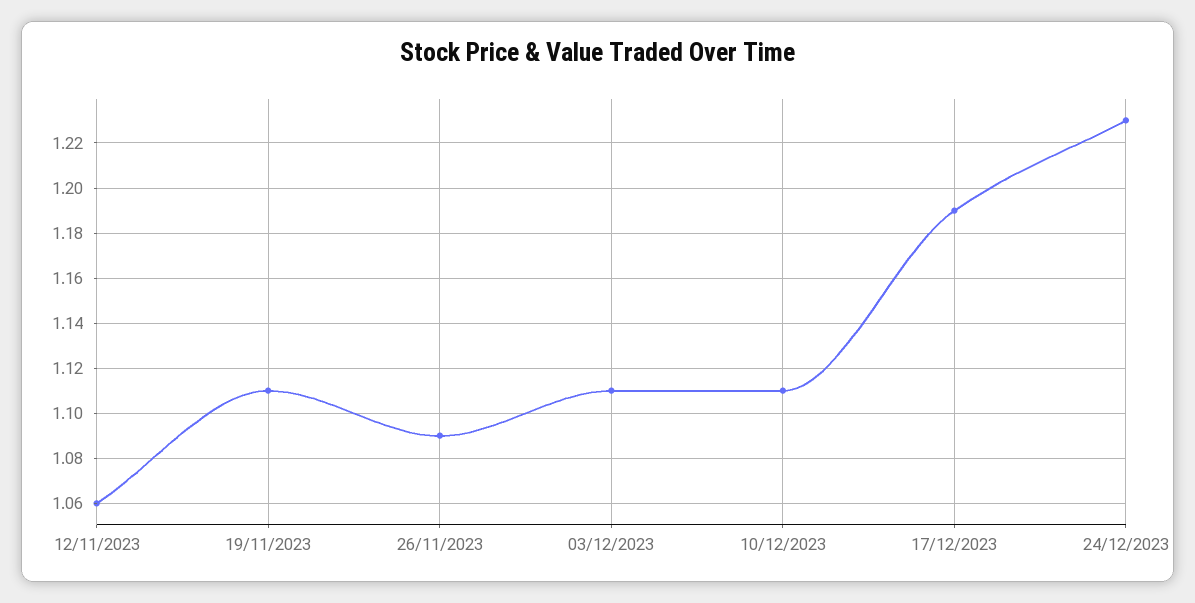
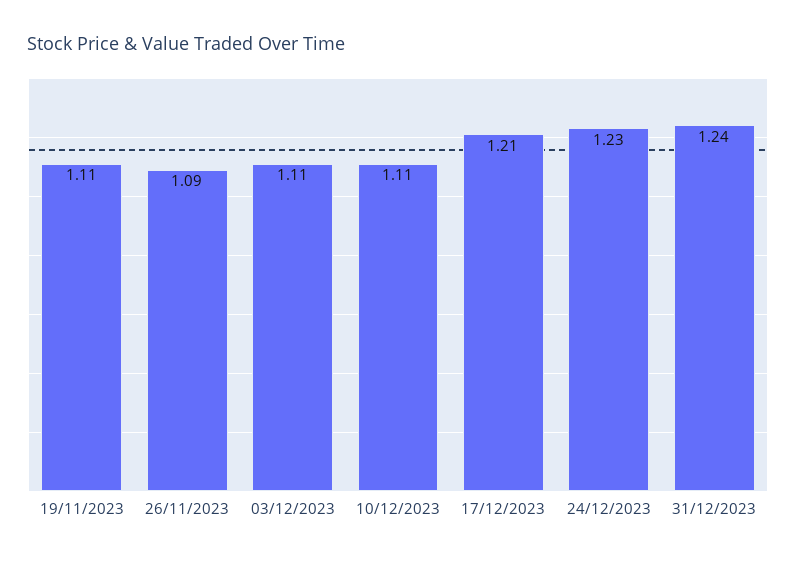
12/11/2023: 1.06 -> none
17/12/2023: 1.19 -> 1.21
31/12/2023: none -> 1.24

